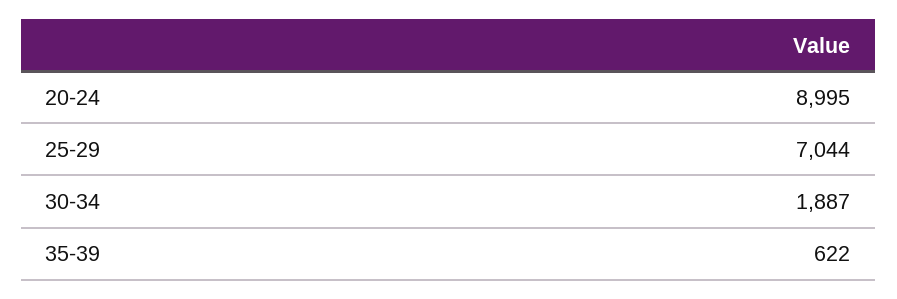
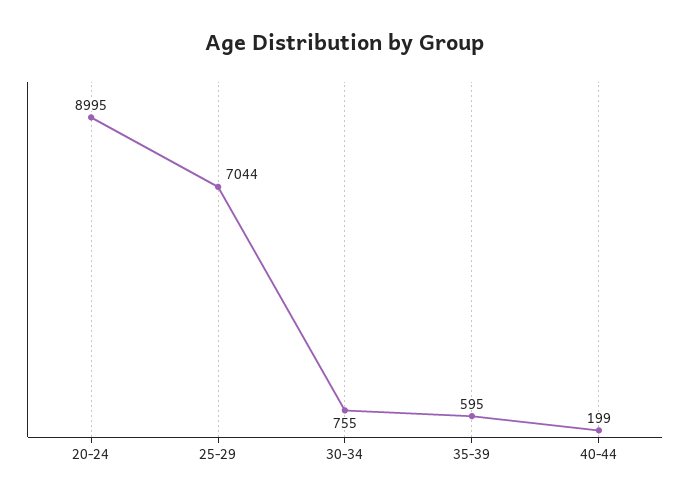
30-34: 1887 -> 755
35-39: 622 -> 595
40-44: none -> 199

